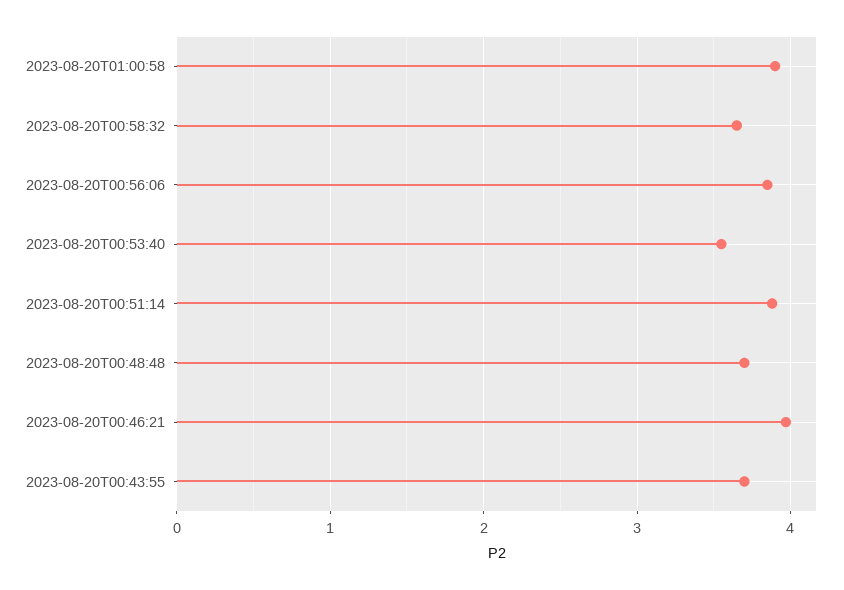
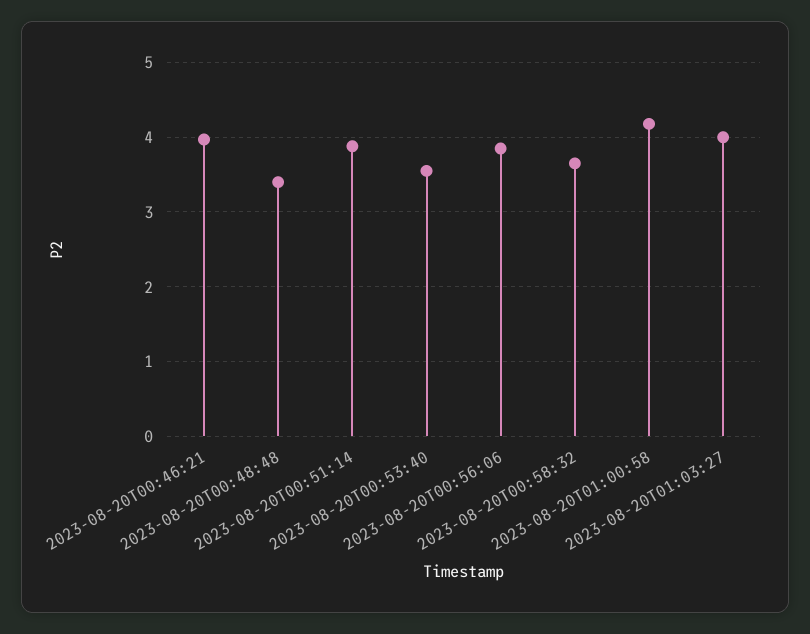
2023-08-20T01:00:58: 3.9 -> 4.2
2023-08-20T00:48:48: 3.7 -> 3.4
2023-08-20T00:43:55: 3.7 -> none
2023-08-20T01:03:27: none -> 4

